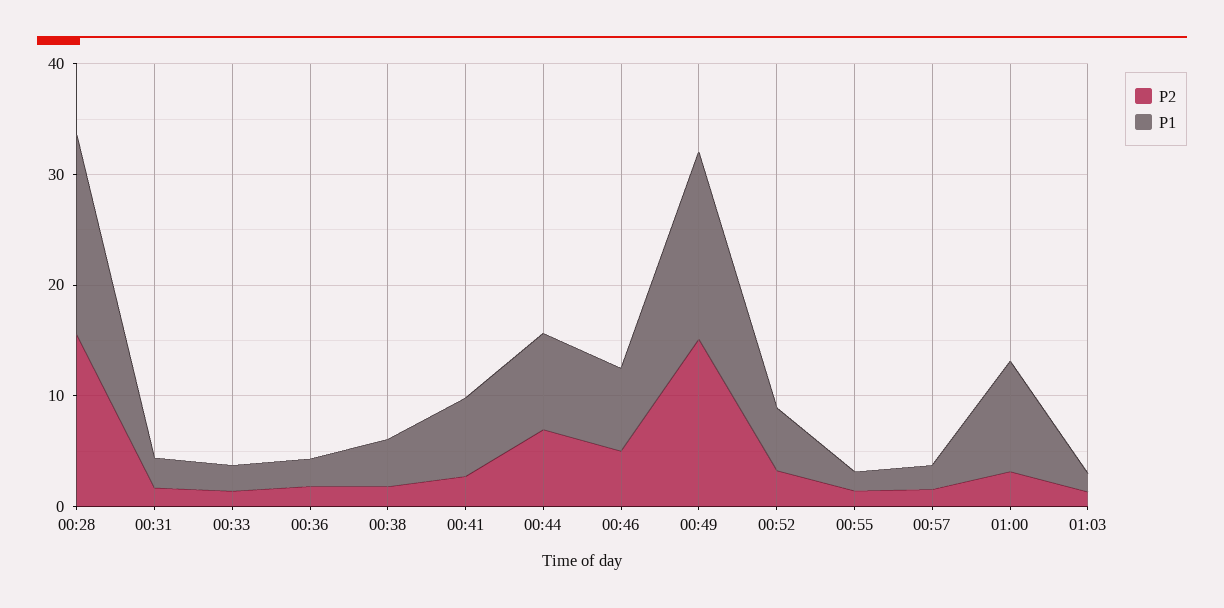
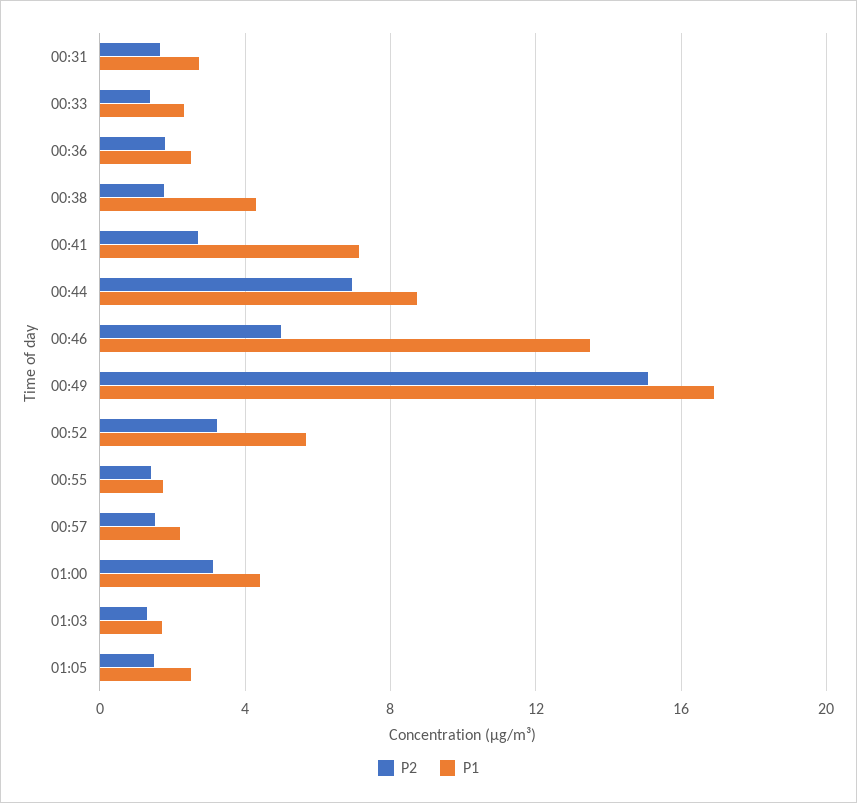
P2, 00:28: 16 -> none
P1, 00:28: 18 -> none
P1, 00:46: 8 -> 13.5
P1, 01:00: 10 -> 4.5
P2, 01:05: none -> 1.5
P1, 01:05: none -> 2.5

